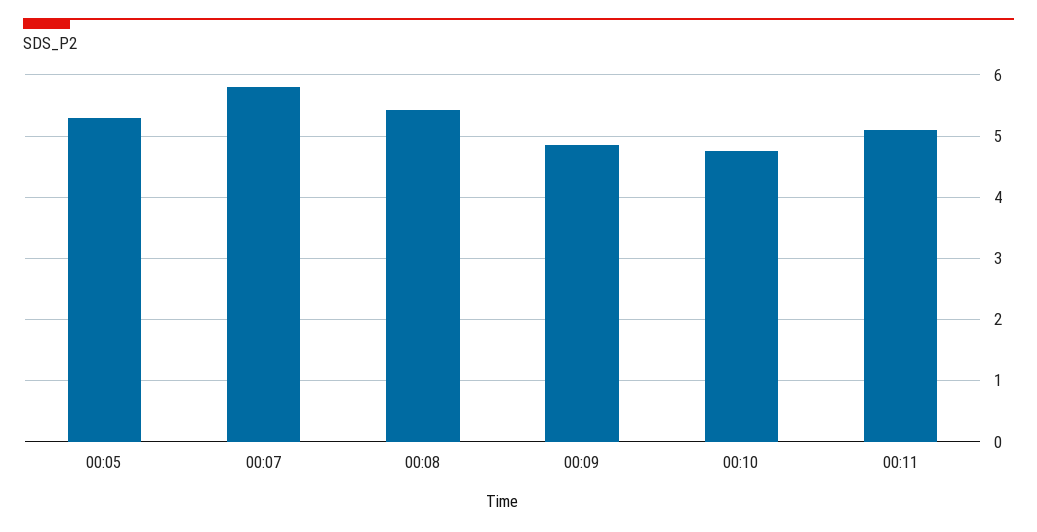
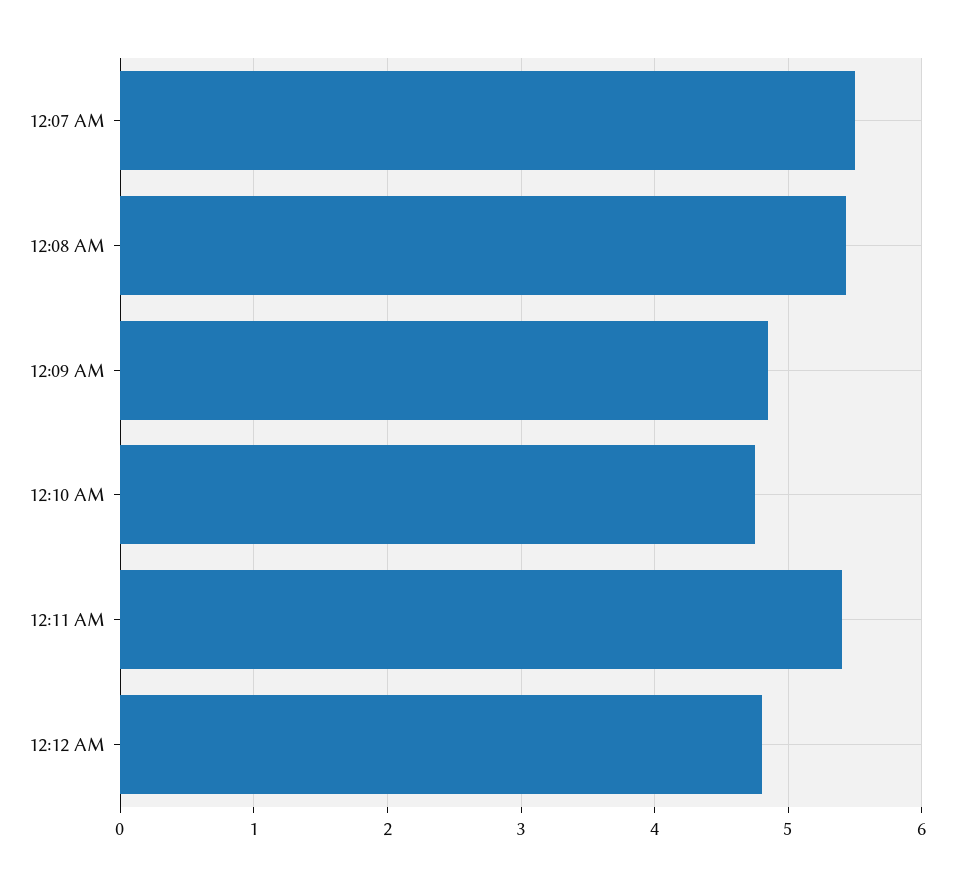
00:05: 5.3 -> none
00:07: 5.8 -> 5.5
00:11: 5.1 -> 5.4
12:12 AM: none -> 4.8

